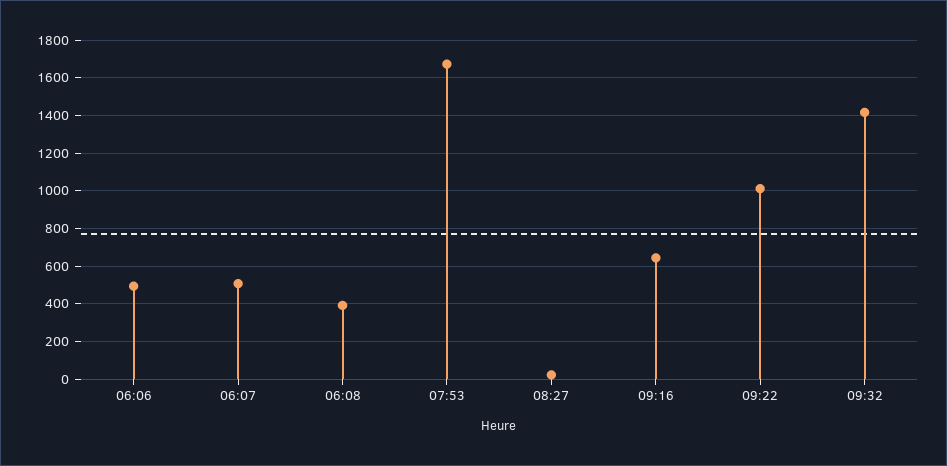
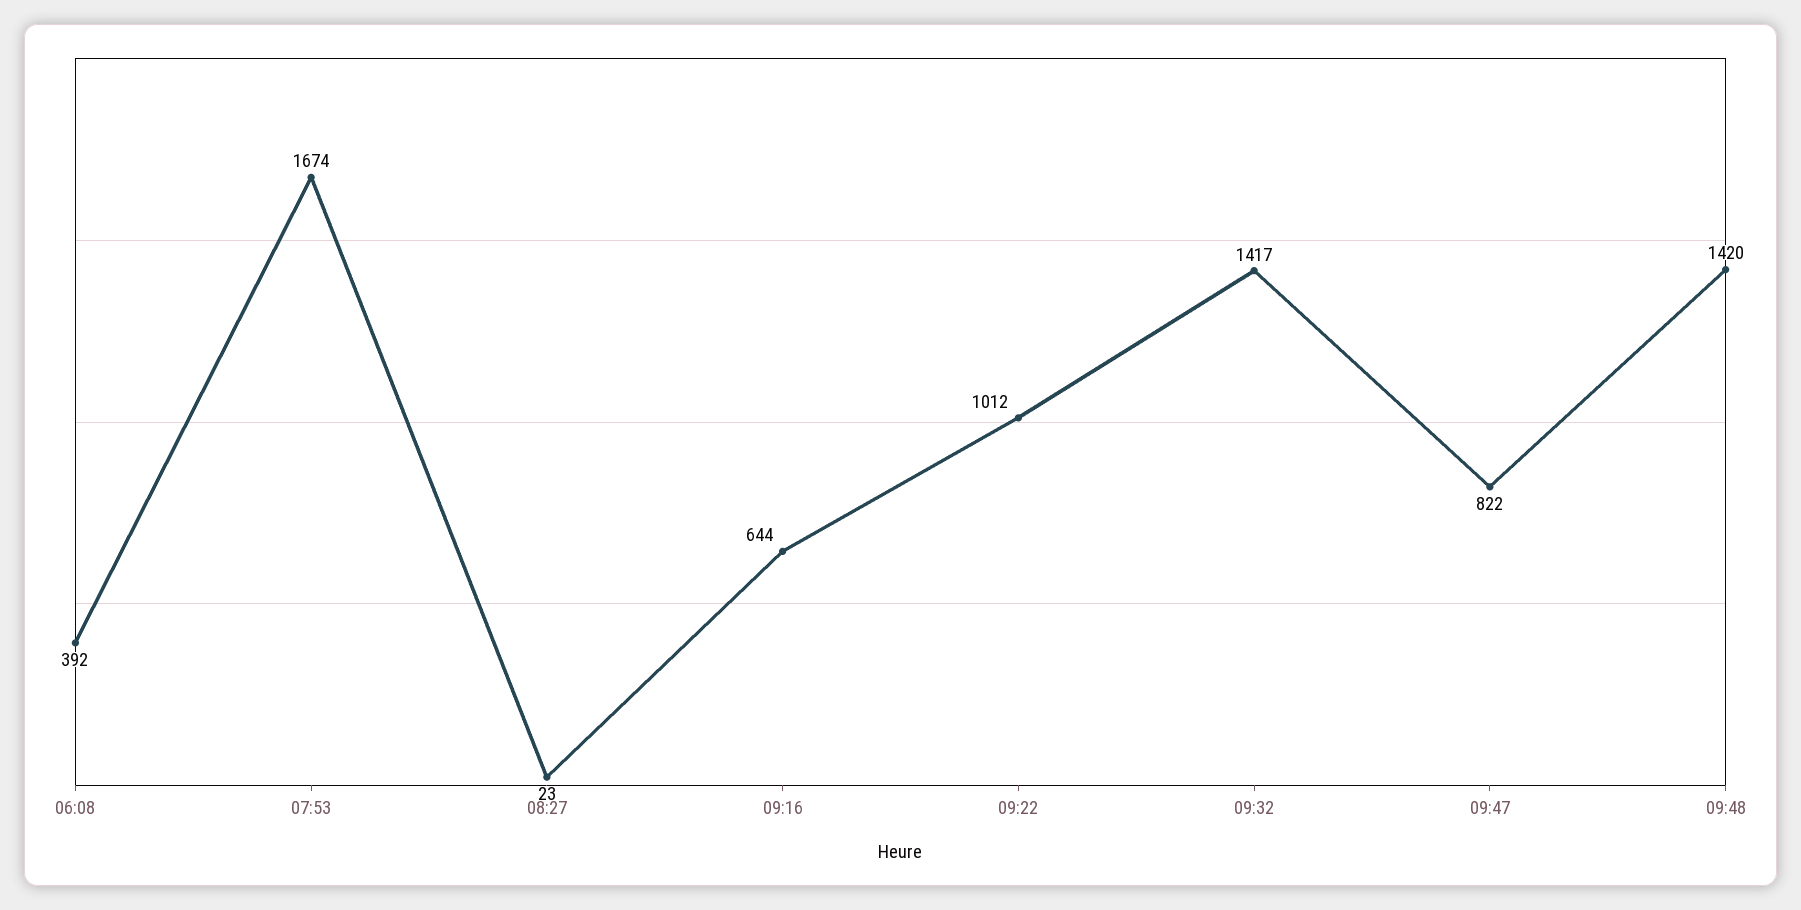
06:06: 500 -> none
06:07: 500 -> none
09:47: none -> 822
09:48: none -> 1420

